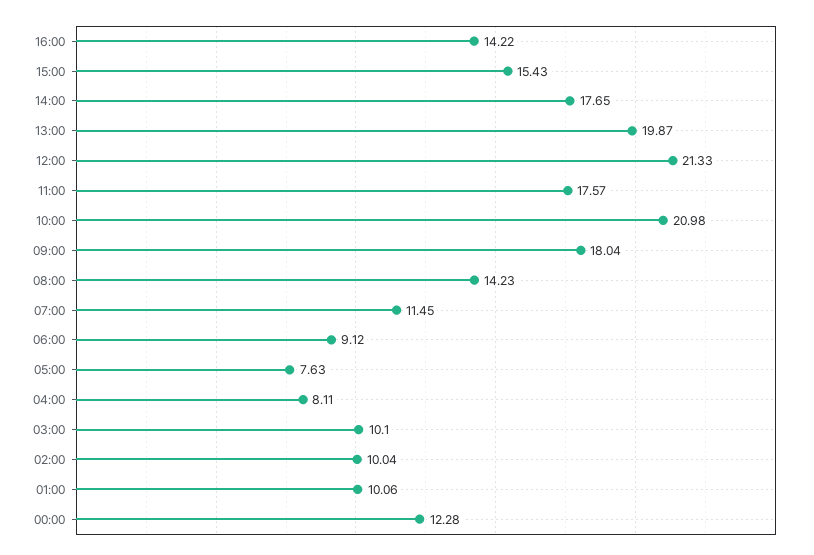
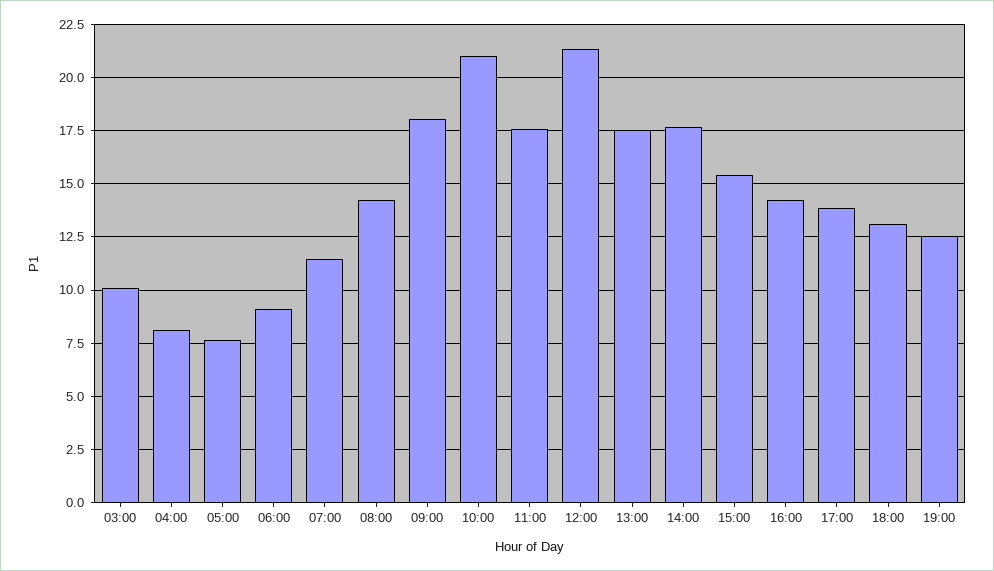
13:00: 19.87 -> 17.5
02:00: 10.04 -> none
01:00: 10.06 -> none
00:00: 12.28 -> none
17:00: none -> 14
18:00: none -> 13
19:00: none -> 12.5

